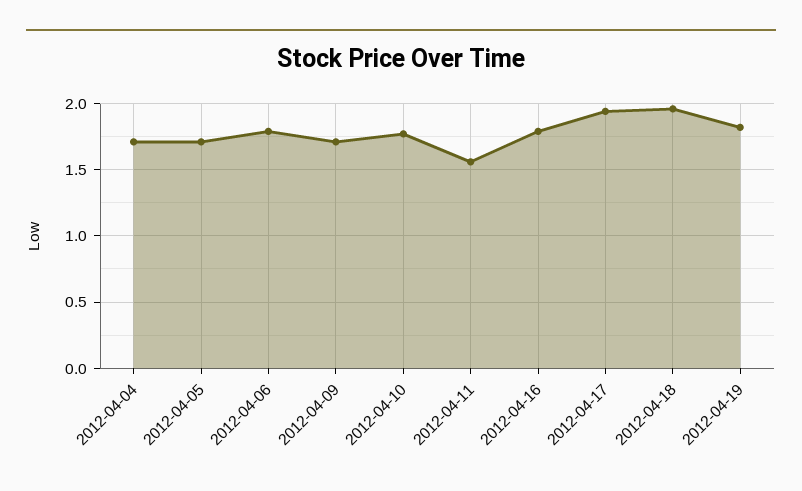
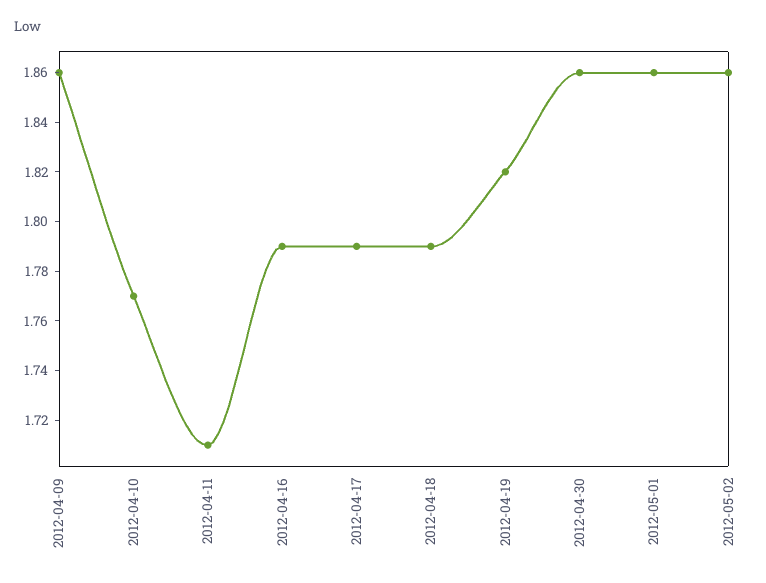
2012-04-04: 1.7 -> none
2012-04-05: 1.7 -> none
2012-04-06: 1.8 -> none
2012-04-09: 1.7 -> 1.86
2012-04-11: 1.55 -> 1.71
2012-04-17: 1.95 -> 1.79
2012-04-18: 1.95 -> 1.79
2012-04-30: none -> 1.86
2012-05-01: none -> 1.86
2012-05-02: none -> 1.86

